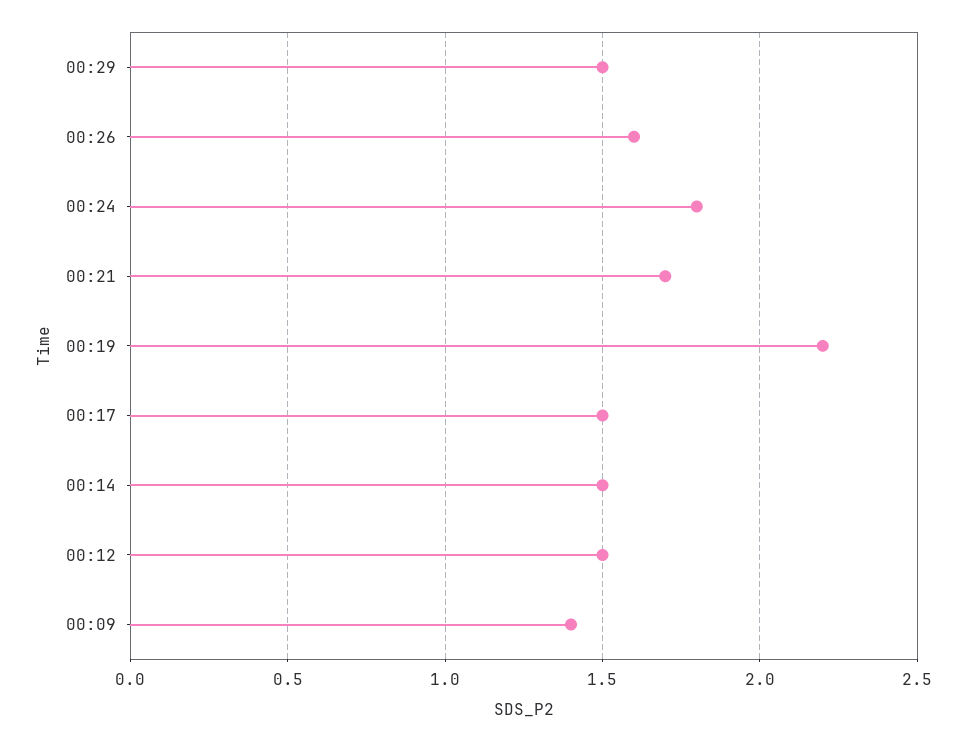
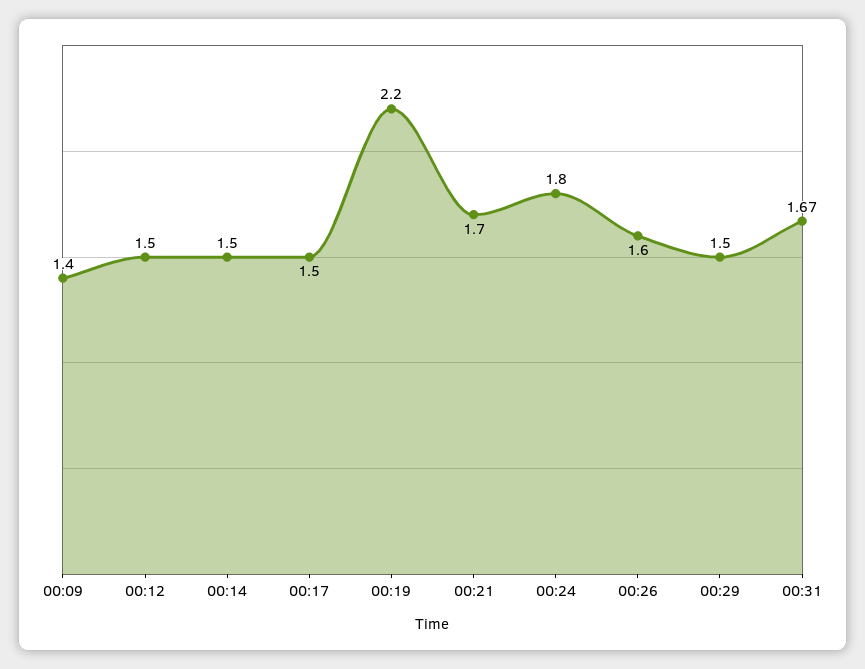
00:31: none -> 1.67

